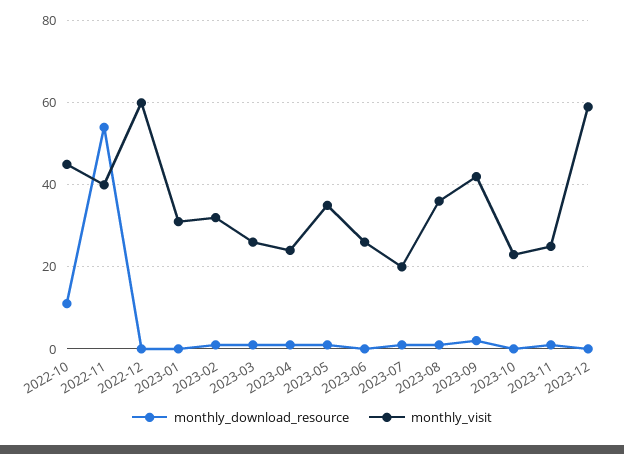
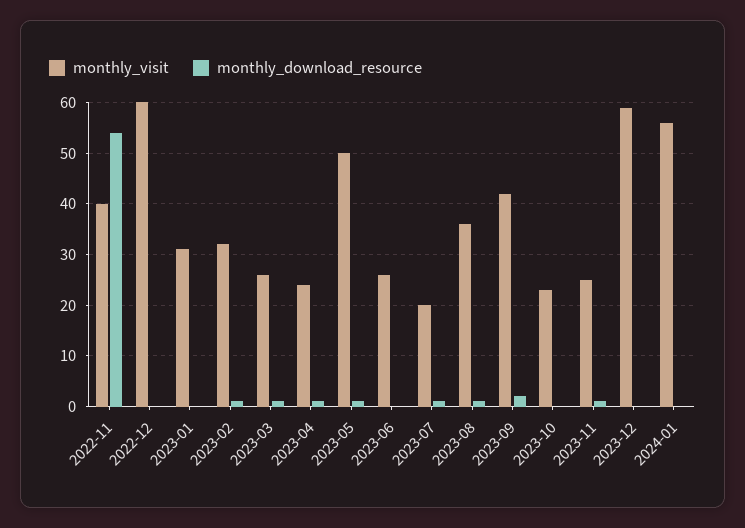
monthly_download_resource, 2022-10: 10 -> none
monthly_visit, 2022-10: 45 -> none
monthly_visit, 2023-05: 35 -> 50
monthly_visit, 2024-01: none -> 55
monthly_download_resource, 2024-01: none -> 0

